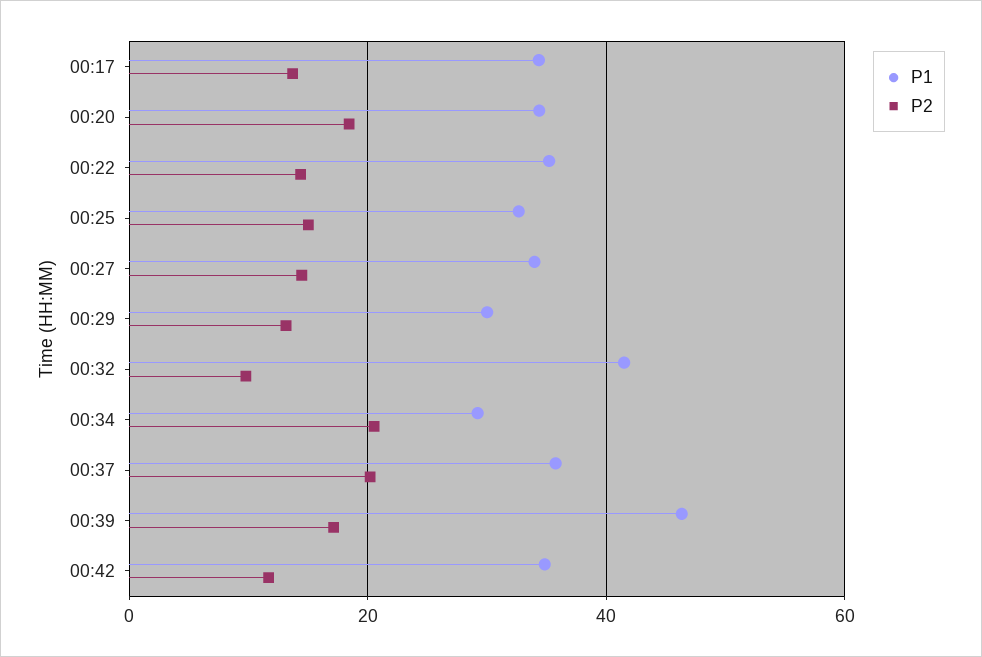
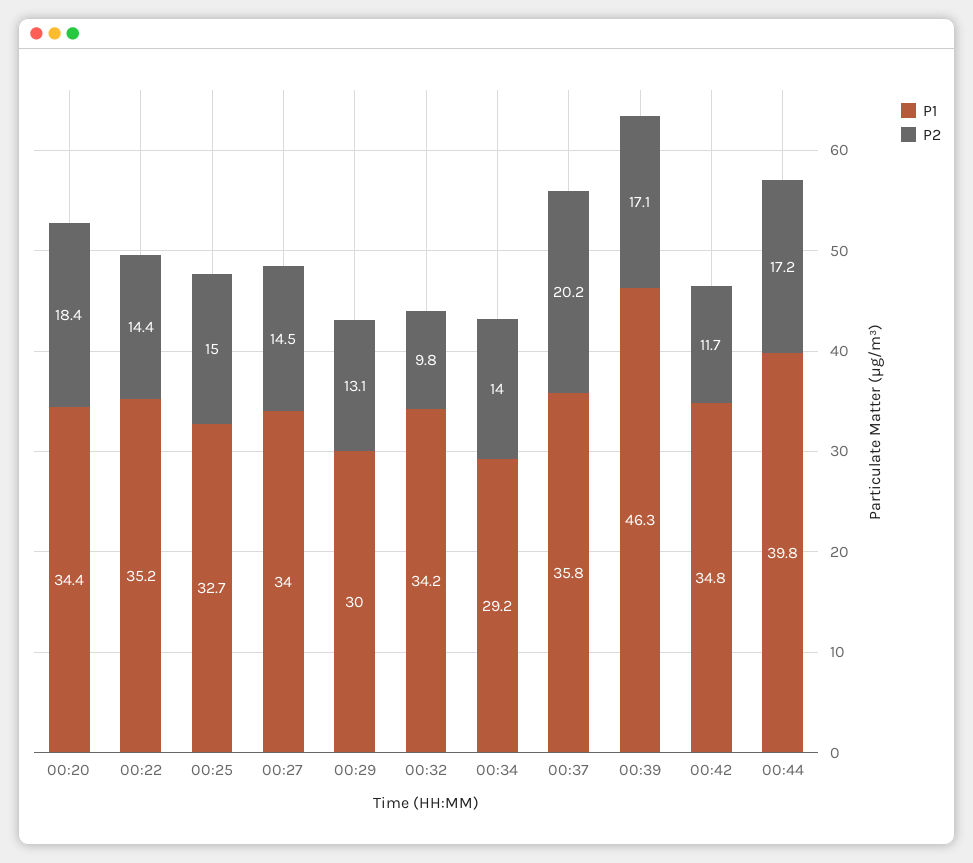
P1, 00:17: 34 -> none
P2, 00:17: 14 -> none
P1, 00:32: 42 -> 34.2
P2, 00:34: 20 -> 14
P1, 00:44: none -> 39.8
P2, 00:44: none -> 17.2

